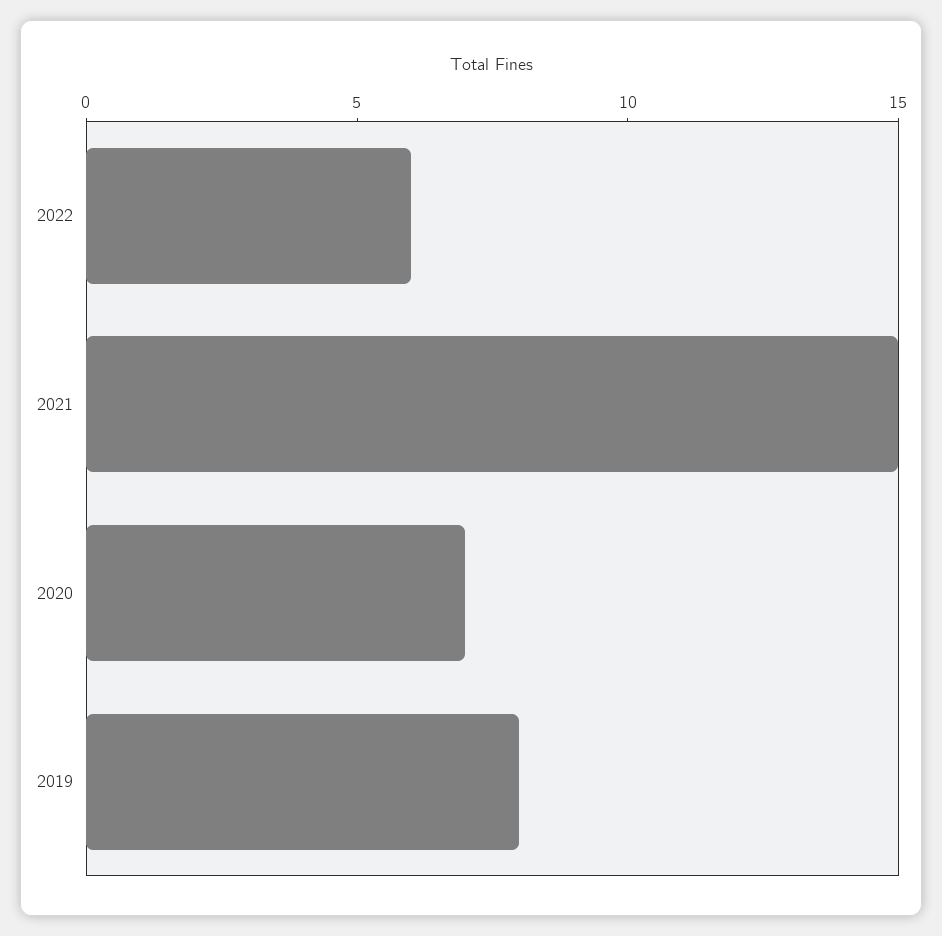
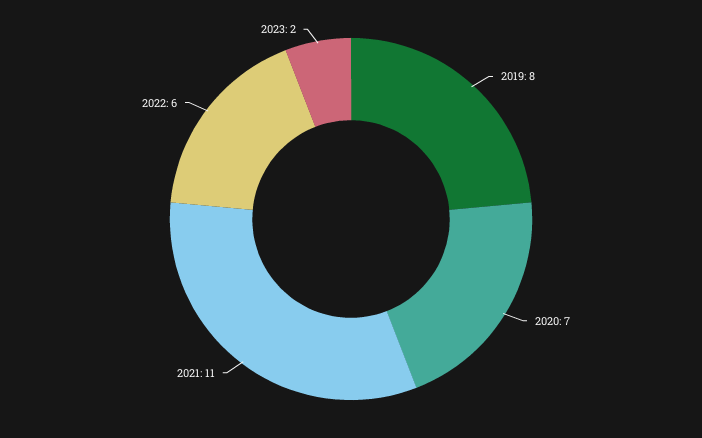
2021: 15 -> 11
2023: none -> 2

